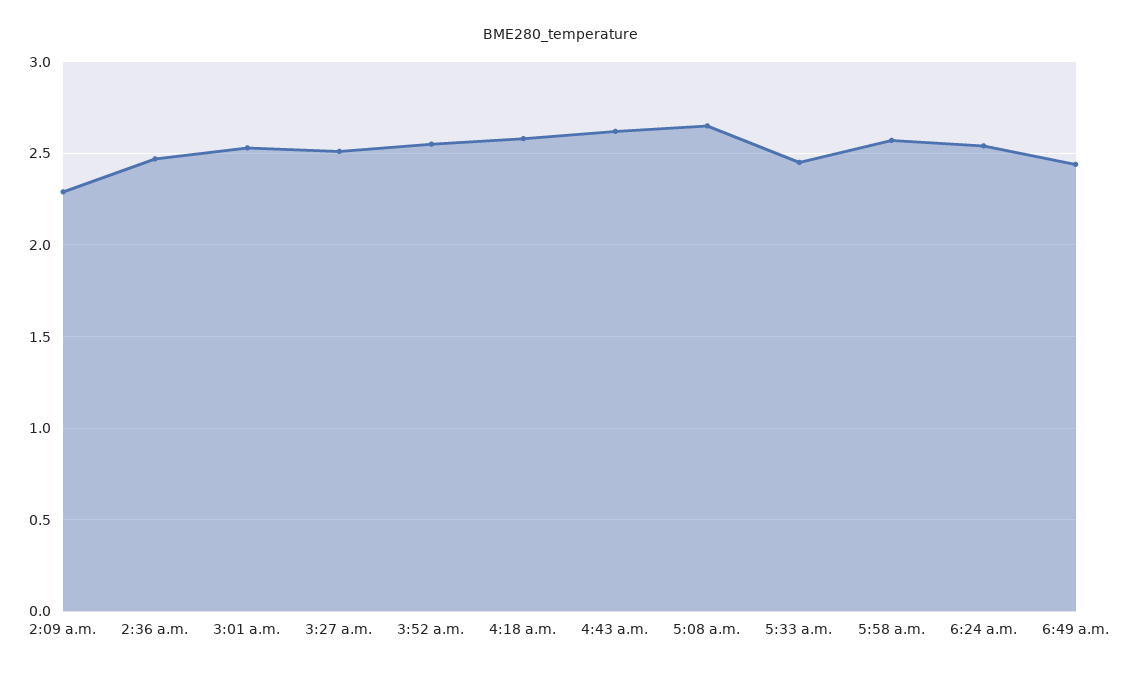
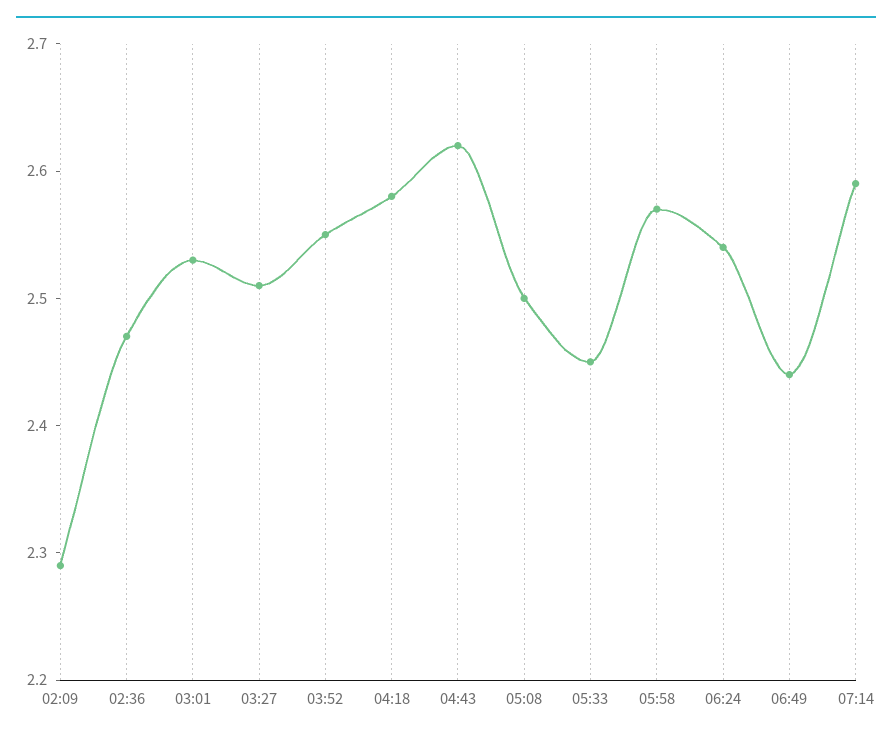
5:08 a.m.: 2.65 -> 2.5
07:14: none -> 2.59

